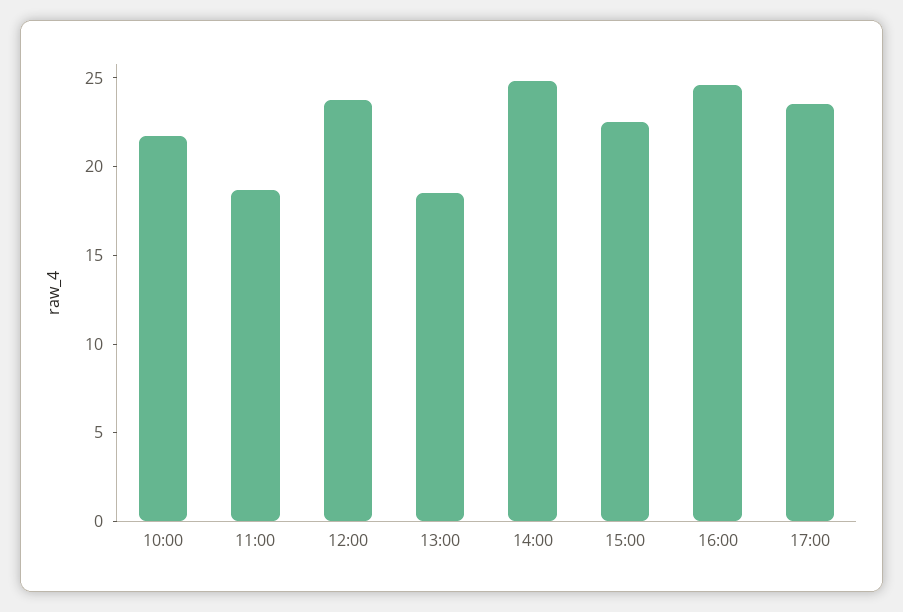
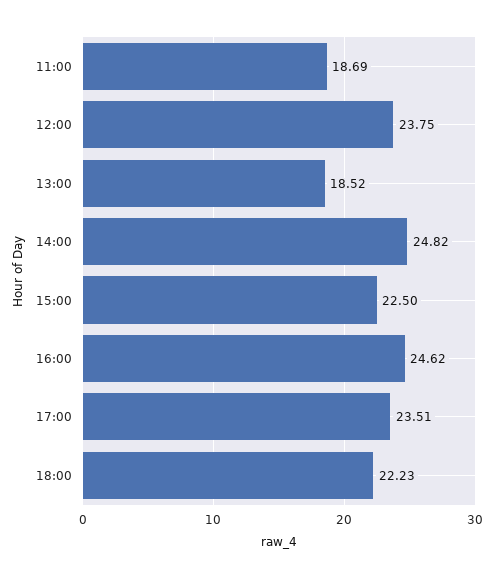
10:00: 22 -> none
18:00: none -> 22.23

